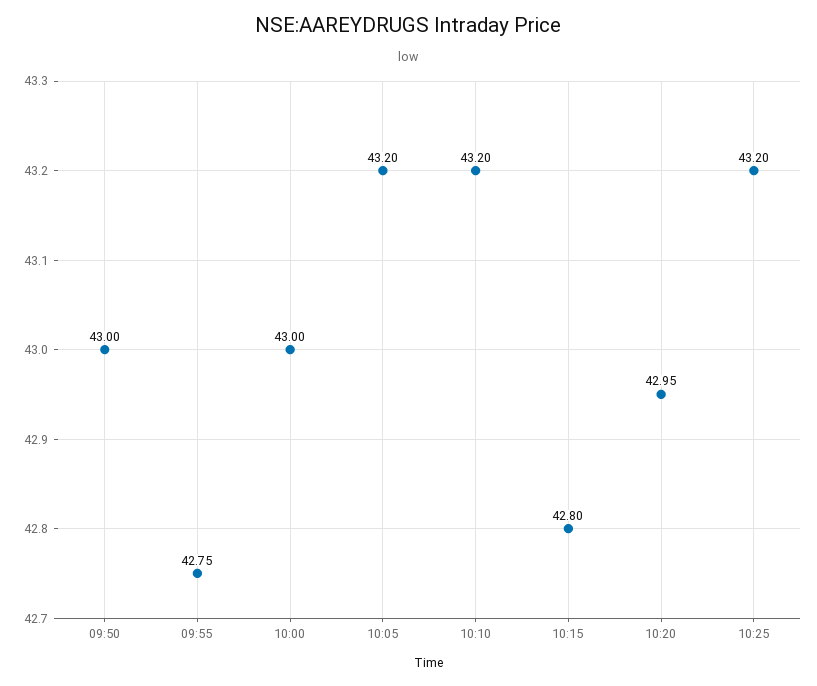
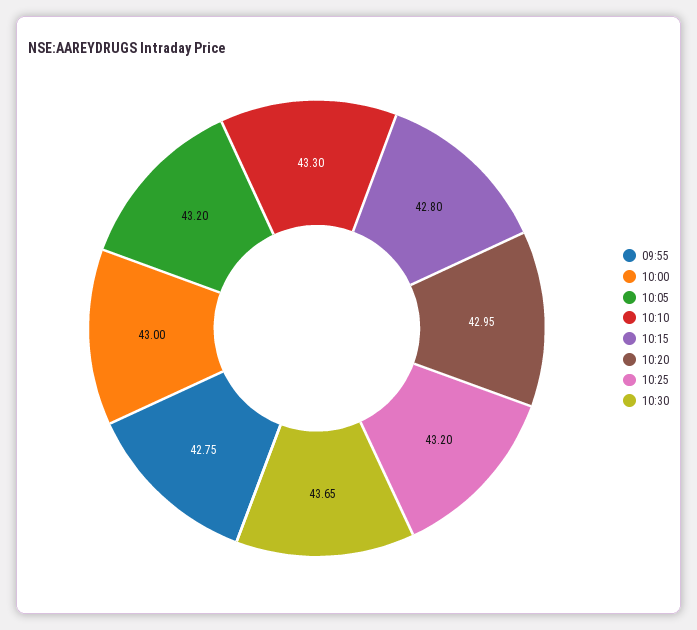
09:50: 43 -> none
10:10: 43.2 -> 43.3
10:30: none -> 43.65

